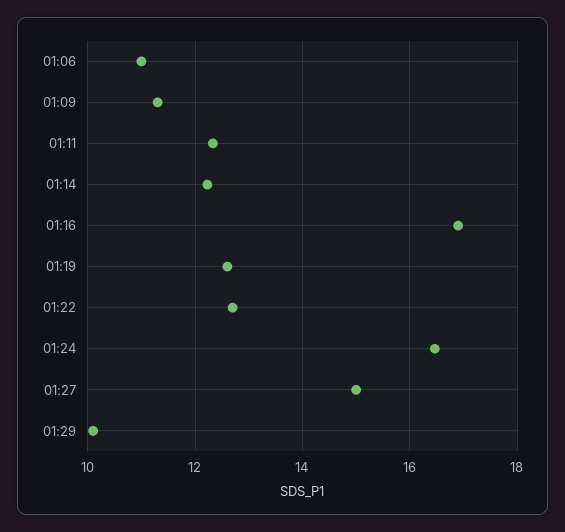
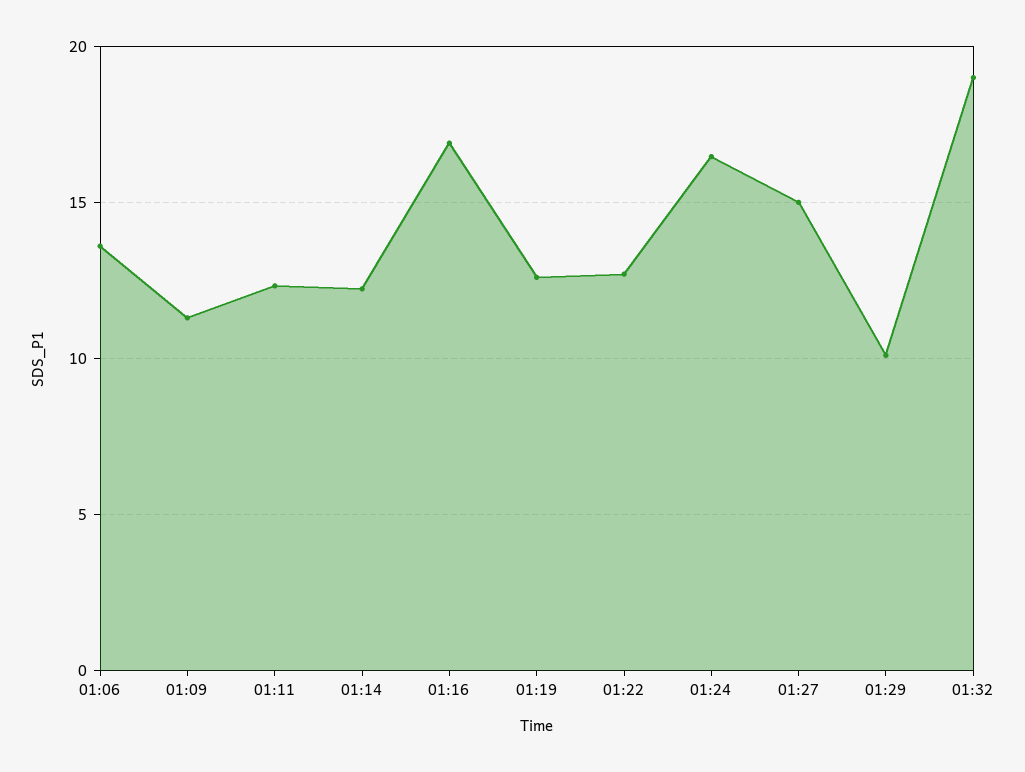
01:06: 11 -> 13.5
01:32: none -> 19

